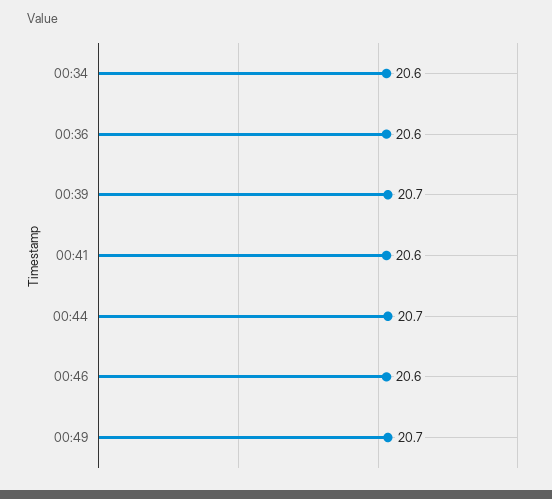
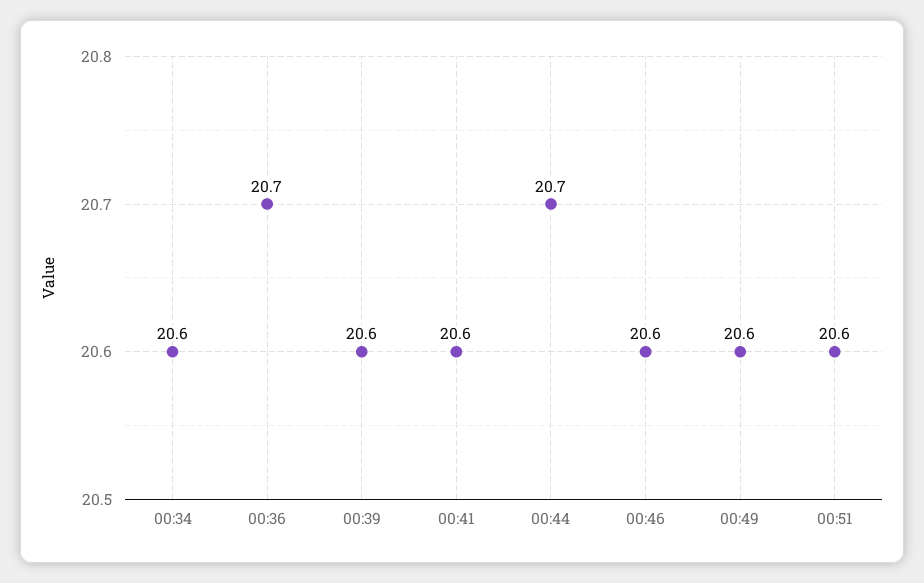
00:36: 20.6 -> 20.7
00:39: 20.7 -> 20.6
00:49: 20.7 -> 20.6
00:51: none -> 20.6

